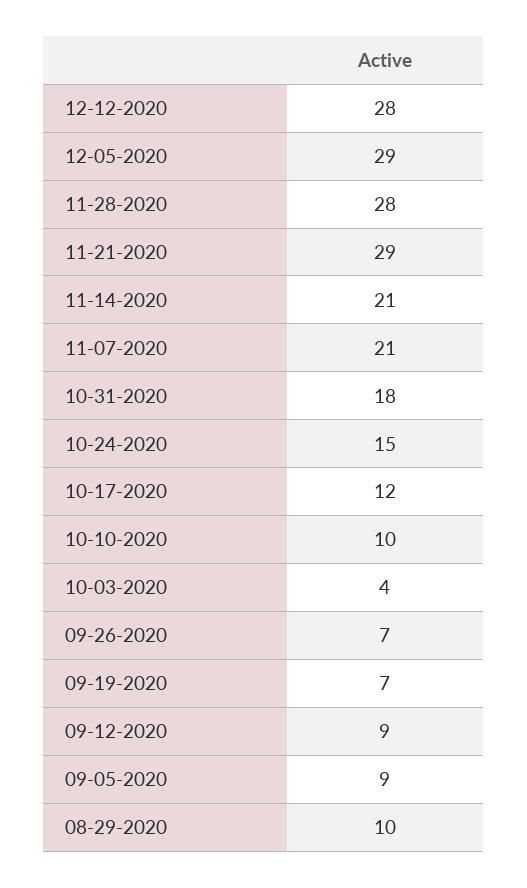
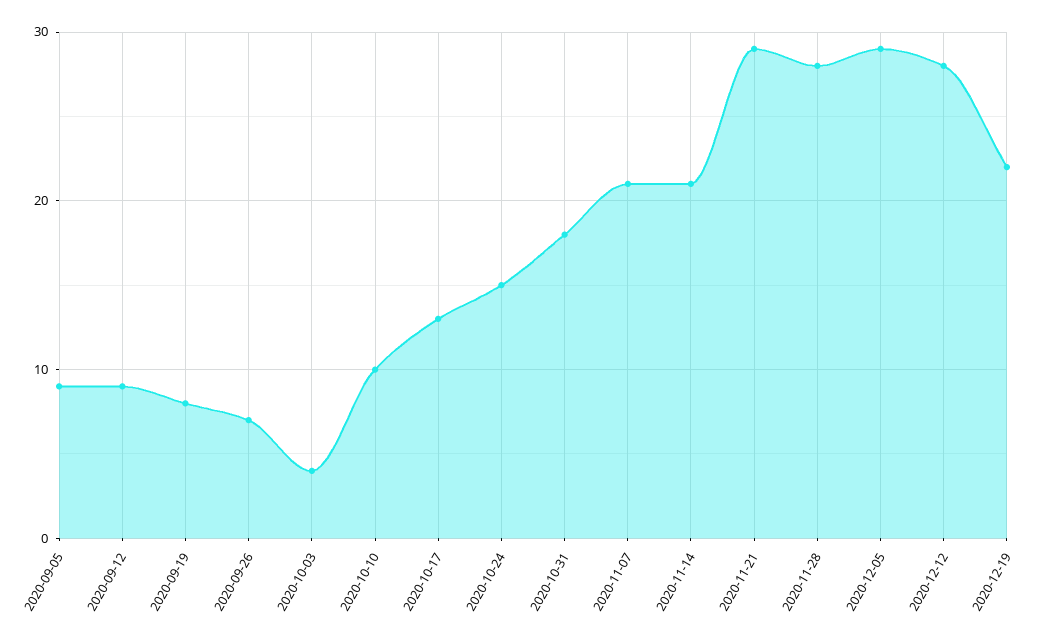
10-17-2020: 12 -> 13
09-19-2020: 7 -> 8
08-29-2020: 10 -> none
2020-12-19: none -> 22

